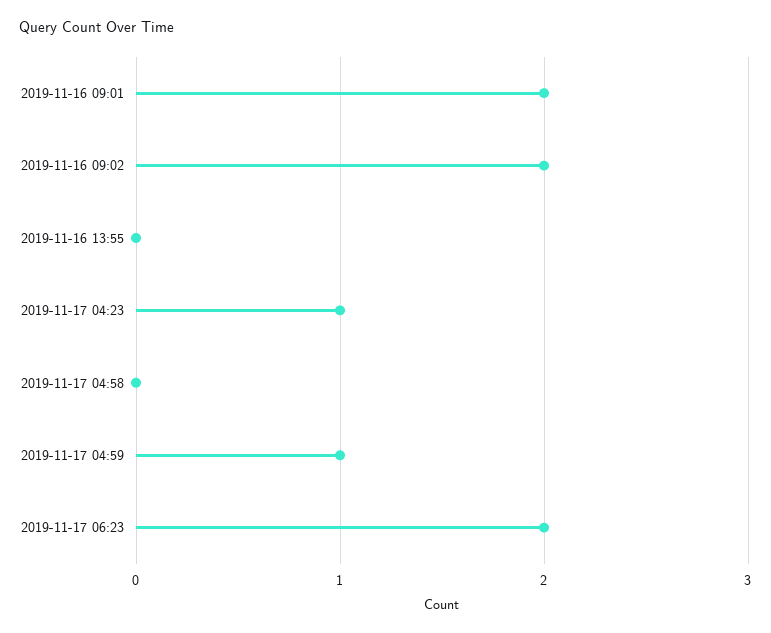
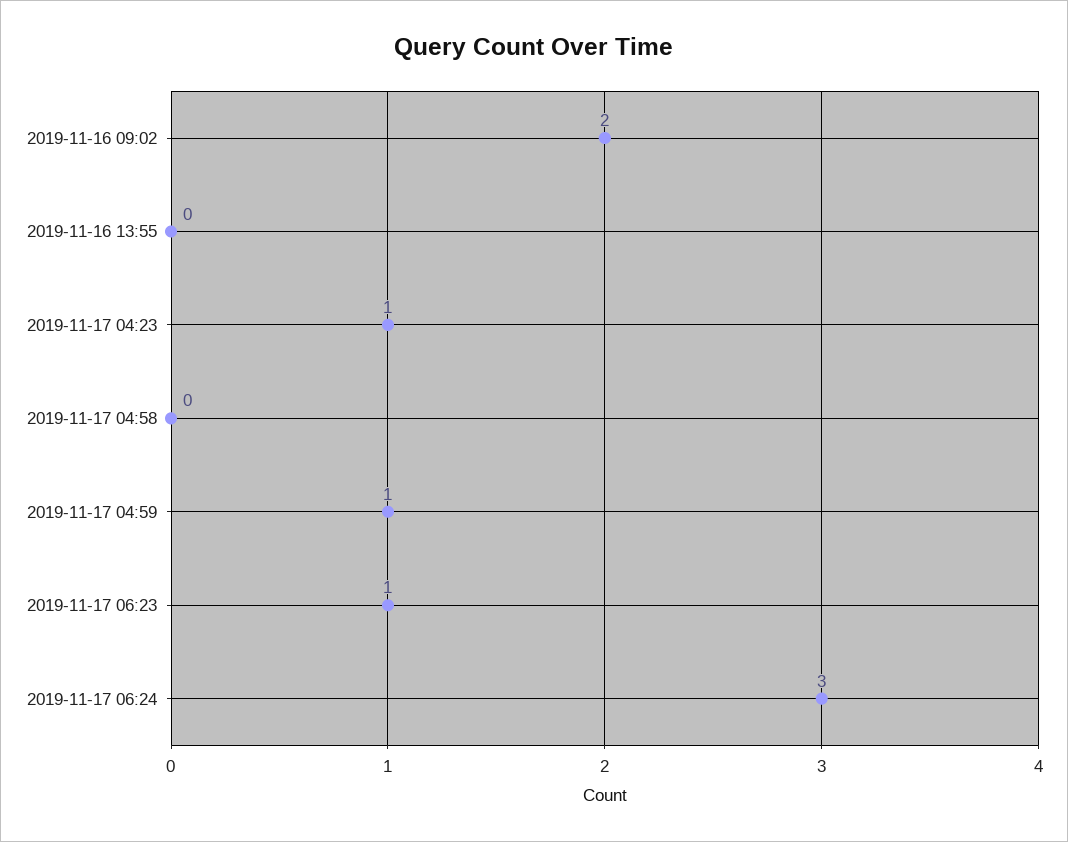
2019-11-16 09:01: 2 -> none
2019-11-17 06:23: 2 -> 1
2019-11-17 06:24: none -> 3

